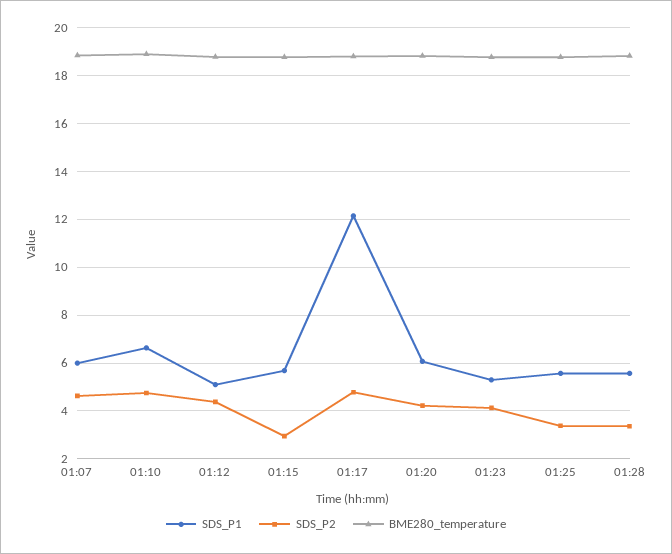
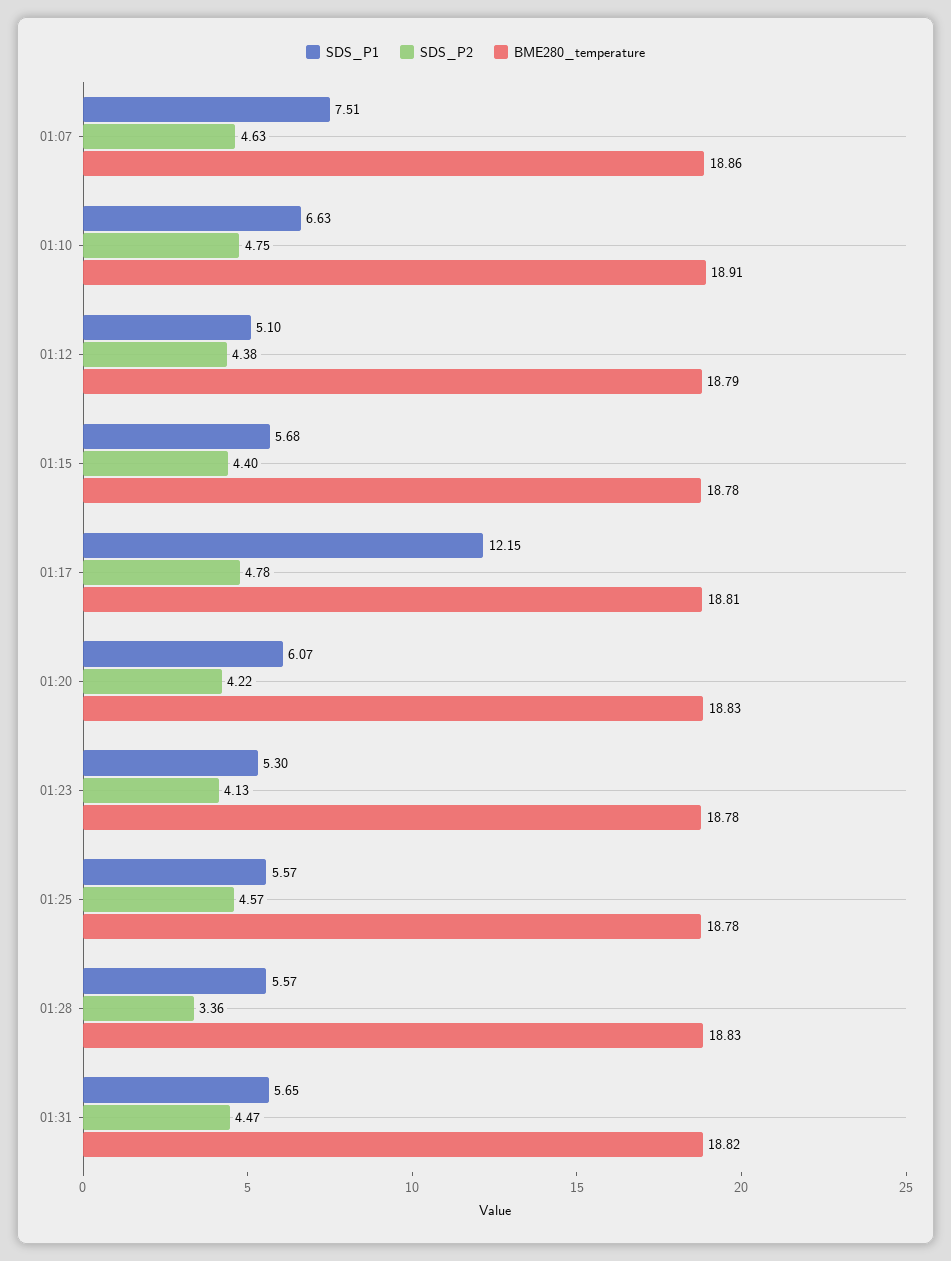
SDS_P1, 01:07: 6 -> 7.51
SDS_P2, 01:15: 3 -> 4.4
SDS_P2, 01:25: 3.5 -> 4.57
SDS_P1, 01:31: none -> 5.65
SDS_P2, 01:31: none -> 4.47
BME280_temperature, 01:31: none -> 18.82

